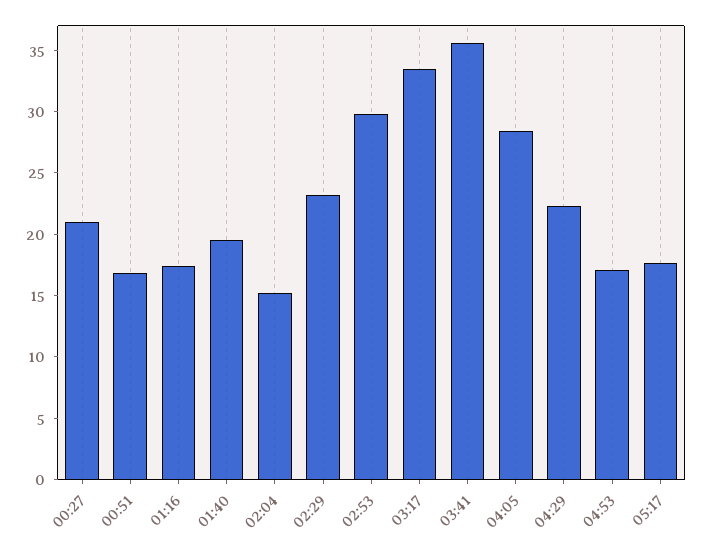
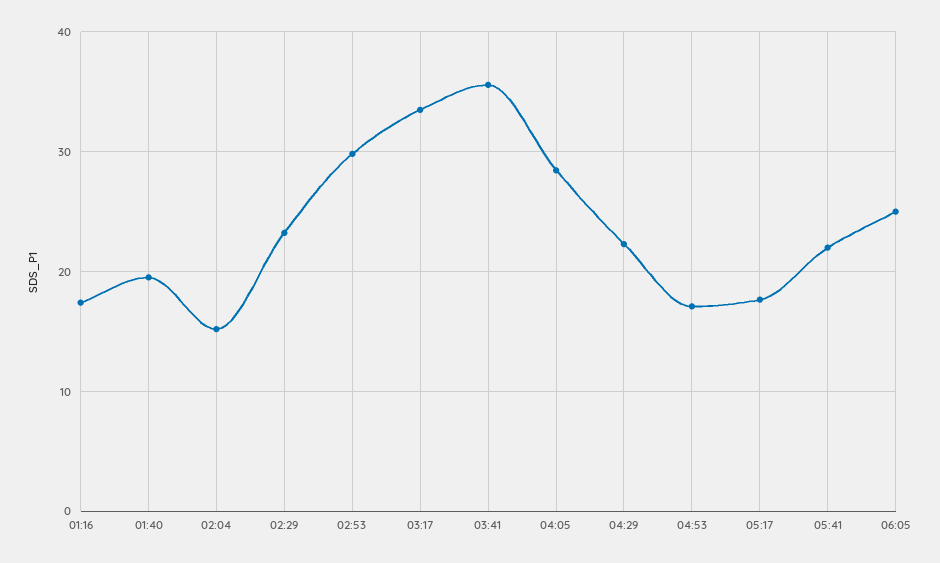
00:27: 21 -> none
00:51: 17 -> none
05:41: none -> 22
06:05: none -> 25

